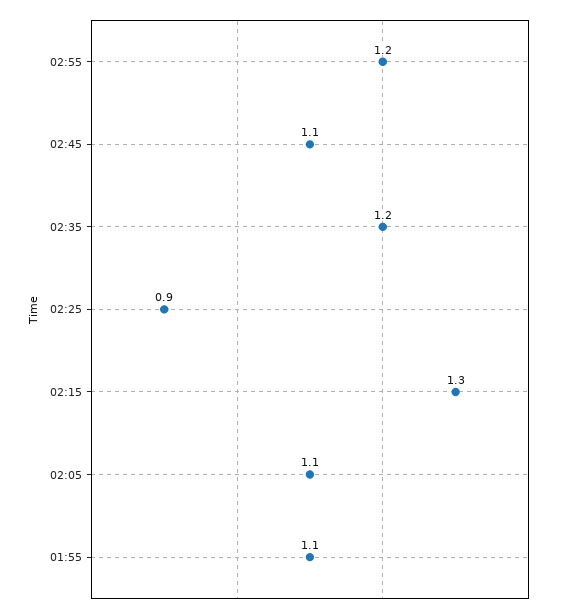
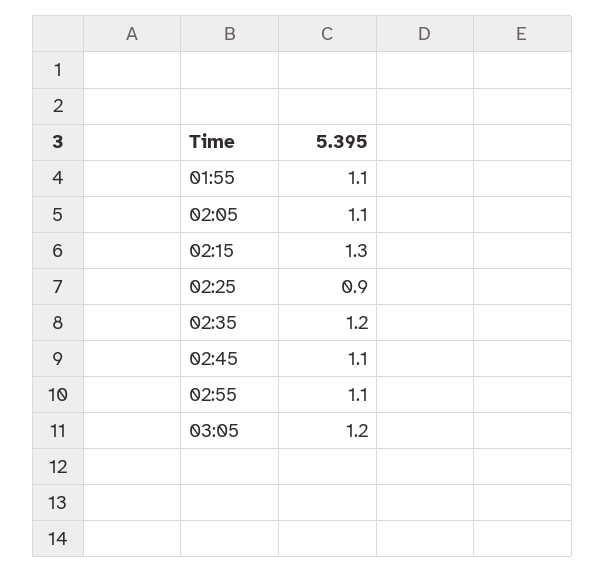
02:55: 1.2 -> 1.1
03:05: none -> 1.2

